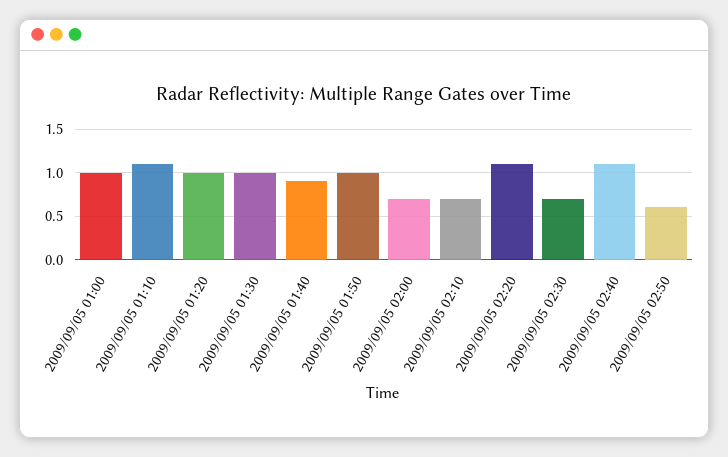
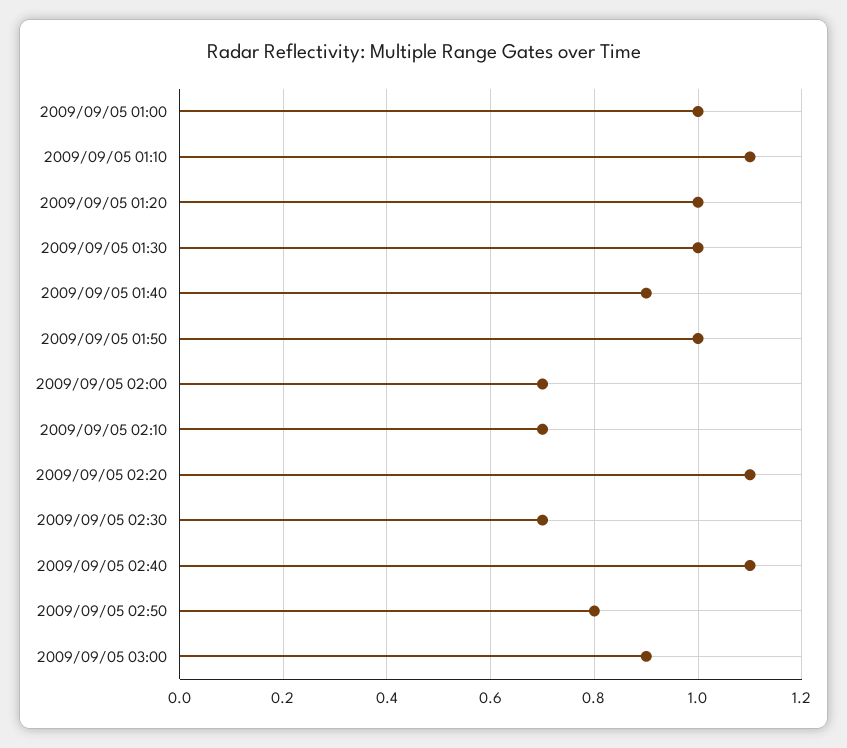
2009/09/05 02:50: 0.6 -> 0.8
2009/09/05 03:00: none -> 0.9

